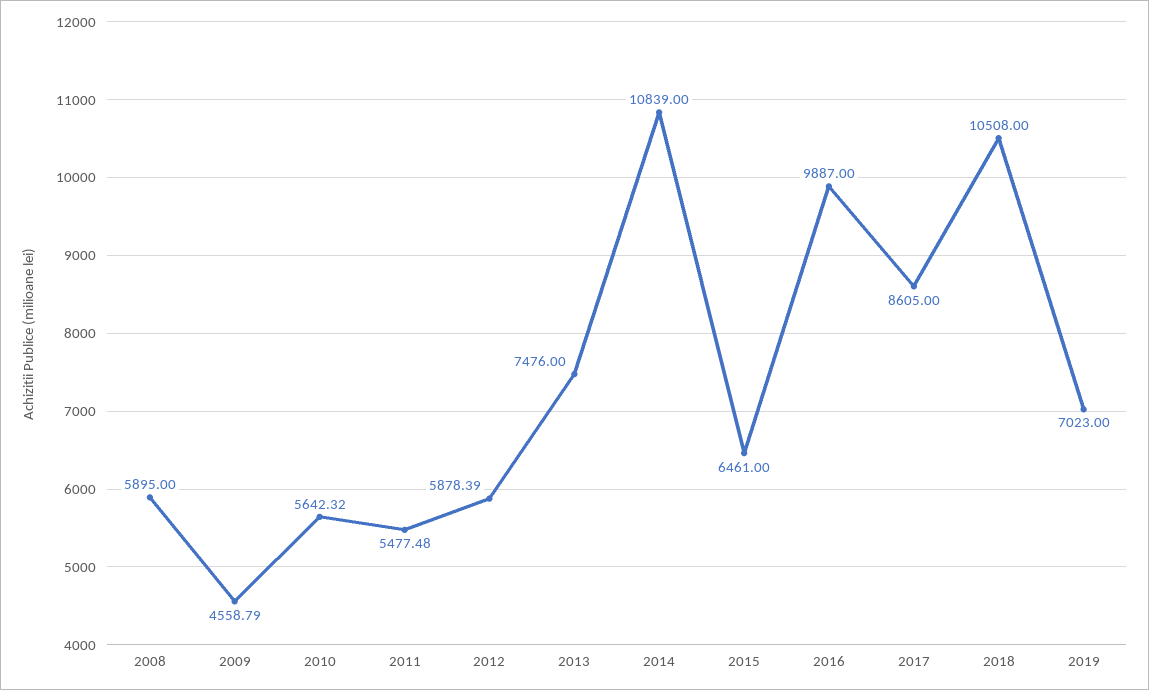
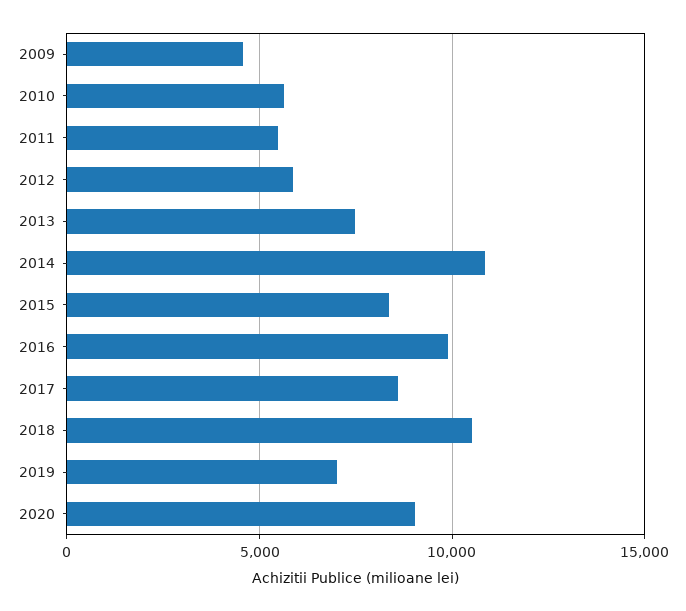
2008: 5895 -> none
2015: 6461 -> 8500
2020: none -> 9000

